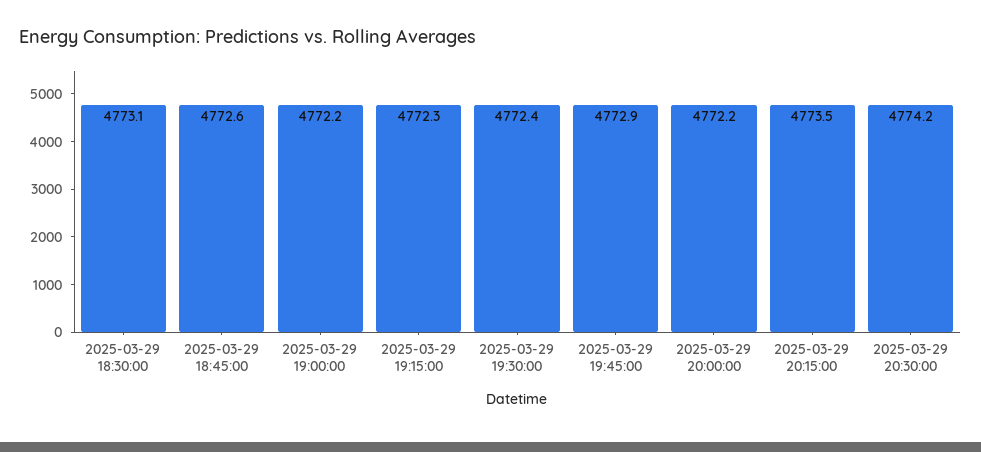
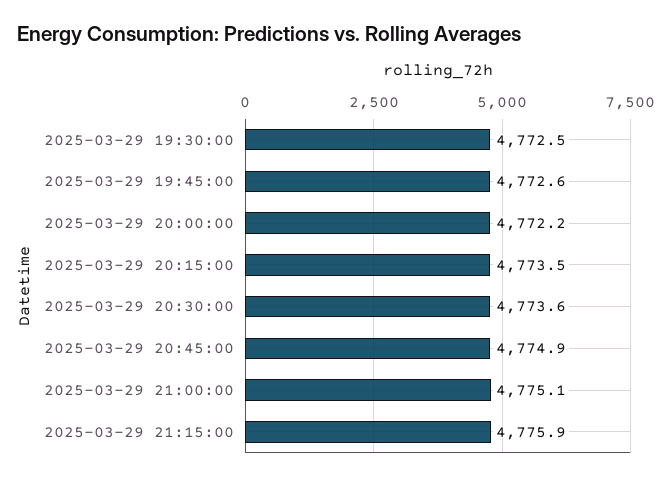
2025-03-29 18:30:00: 4773.1 -> none
2025-03-29 18:45:00: 4772.6 -> none
2025-03-29 19:00:00: 4772.2 -> none
2025-03-29 19:15:00: 4772.3 -> none
2025-03-29 19:30:00: 4772.4 -> 4772.5
2025-03-29 19:45:00: 4772.9 -> 4772.6
2025-03-29 20:30:00: 4774.2 -> 4773.6
2025-03-29 20:45:00: none -> 4774.9
2025-03-29 21:00:00: none -> 4775.1
2025-03-29 21:15:00: none -> 4775.9

